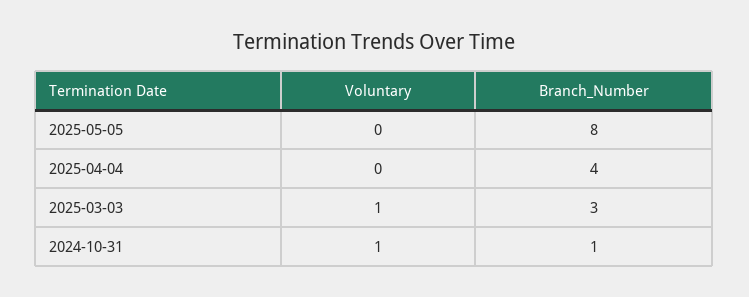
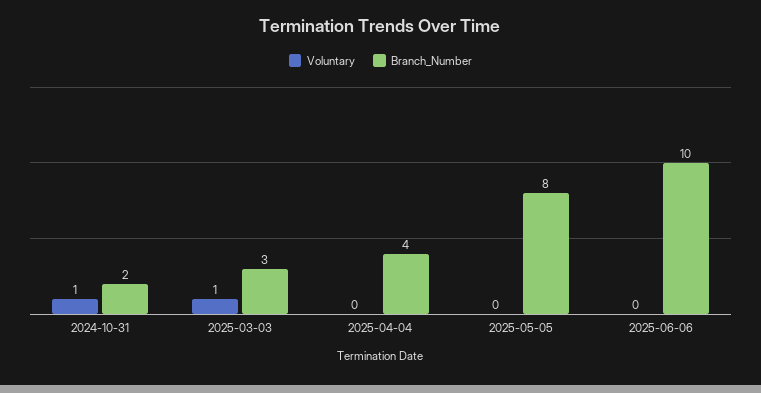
Branch_Number, 2024-10-31: 1 -> 2
Voluntary, 2025-06-06: none -> 0
Branch_Number, 2025-06-06: none -> 10

